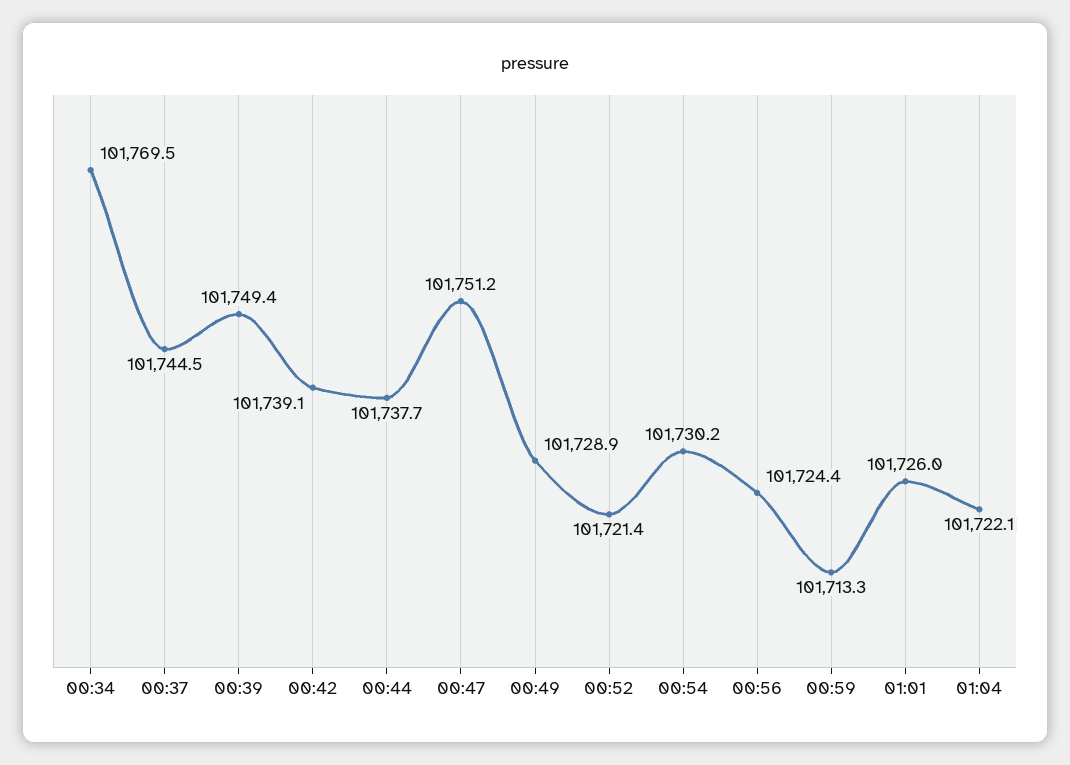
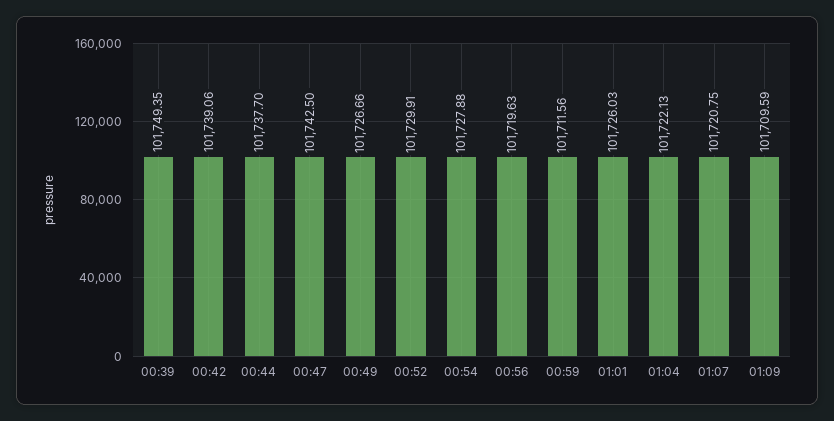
00:34: 101769.5 -> none
00:37: 101744.5 -> none
00:47: 101751.2 -> 101742.5
00:49: 101728.9 -> 101726.66
00:52: 101721.4 -> 101729.91
00:54: 101730.2 -> 101727.88
00:56: 101724.4 -> 101719.63
00:59: 101713.3 -> 101711.56
01:07: none -> 101720.75
01:09: none -> 101709.59

